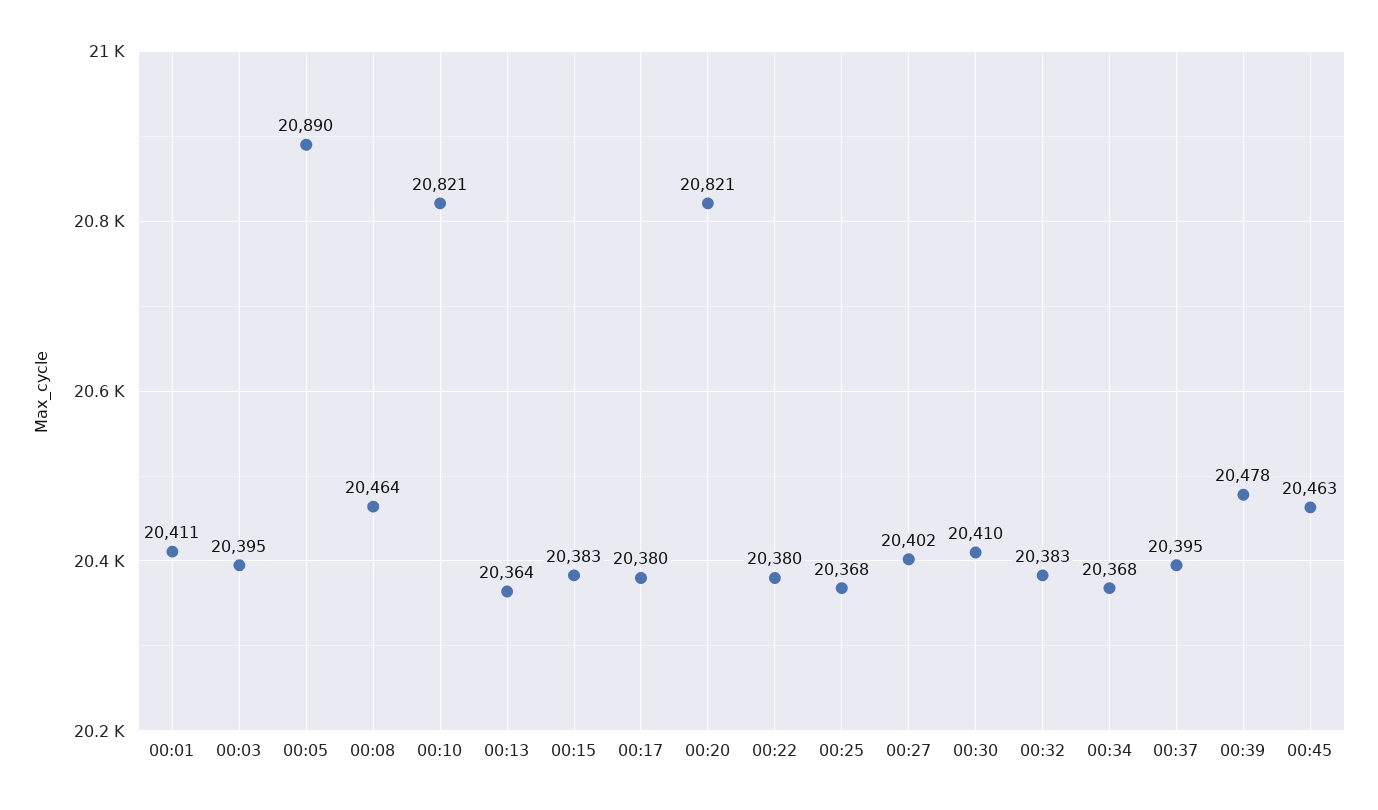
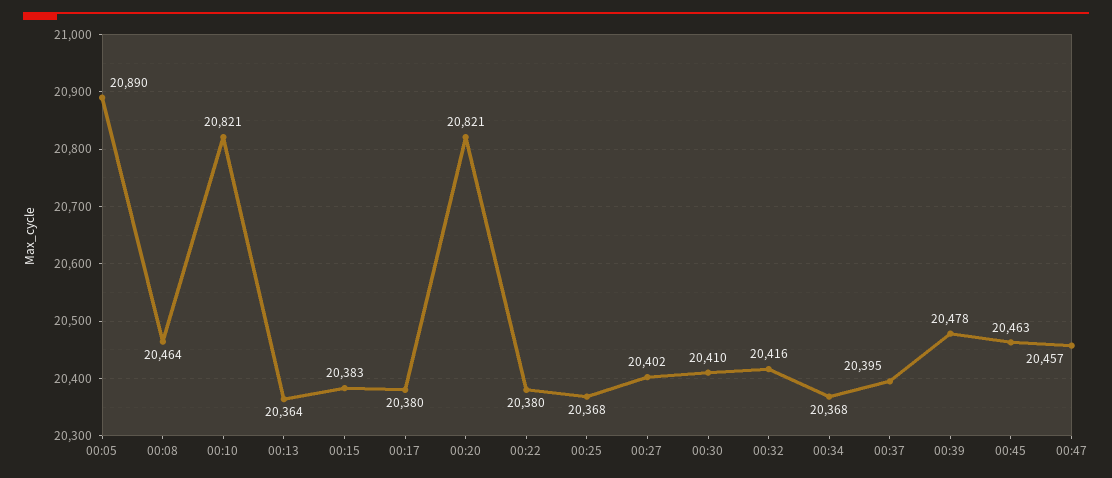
00:01: 20411 -> none
00:03: 20395 -> none
00:32: 20383 -> 20416
00:47: none -> 20457

